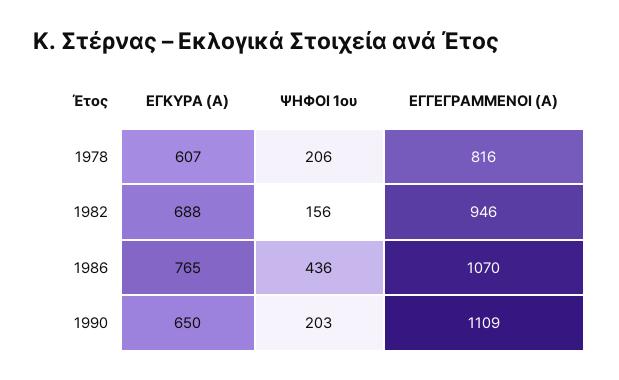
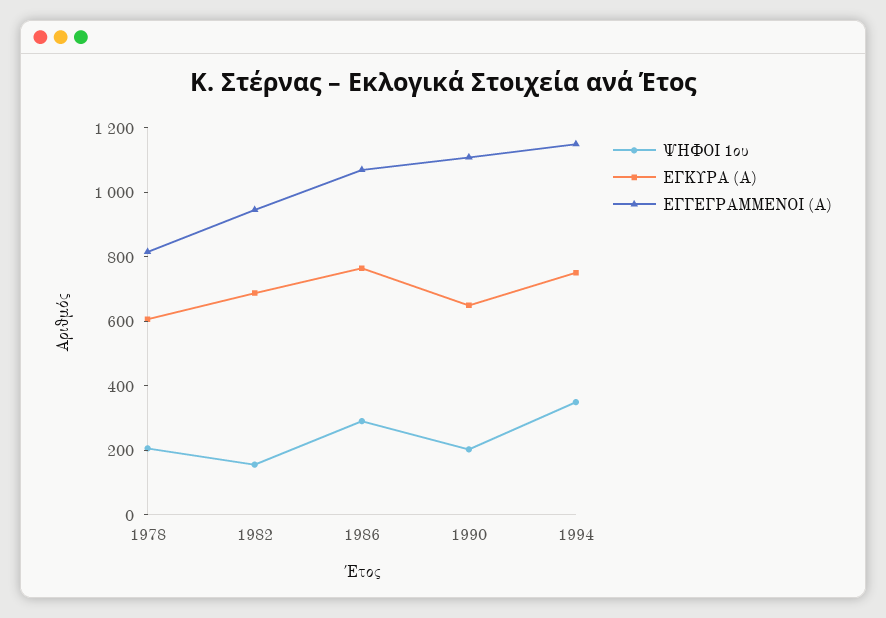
ΨΗΦΟΙ 1ου, 1986: 436 -> 300
ΨΗΦΟΙ 1ου, 1994: none -> 350
ΕΓΚΥΡΑ (Α), 1994: none -> 750
ΕΓΓΕΓΡΑΜΜΕΝΟΙ (Α), 1994: none -> 1150

